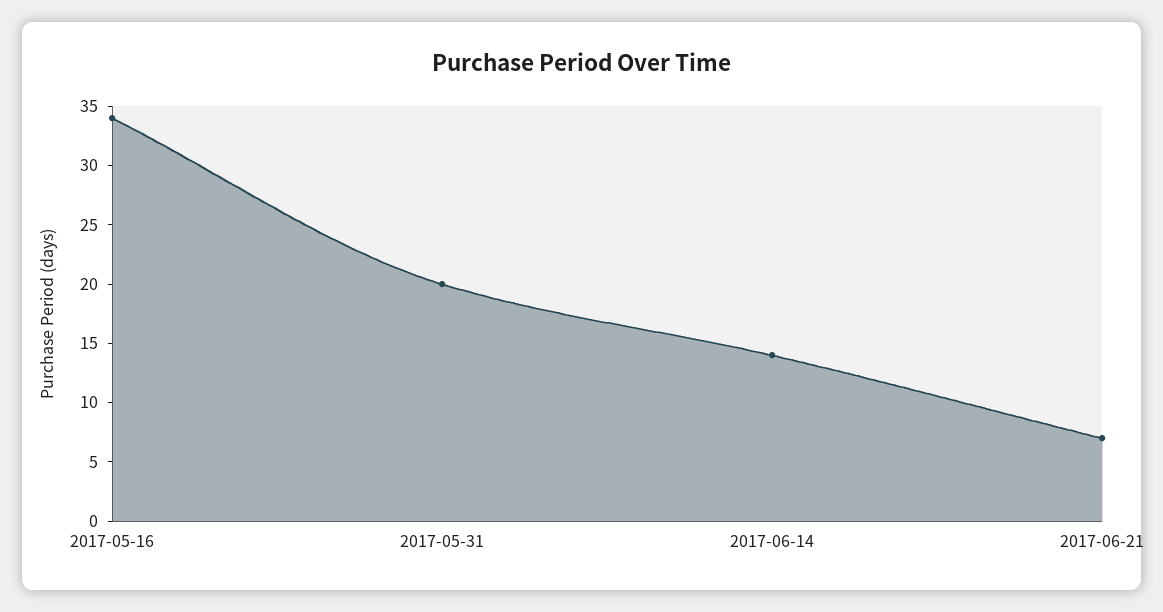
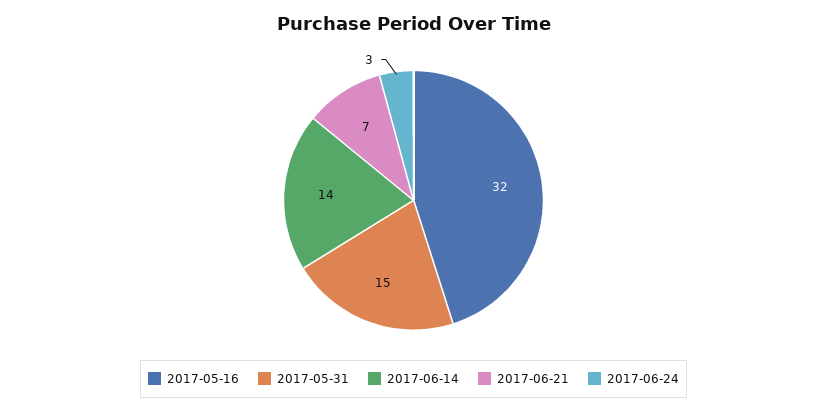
2017-05-16: 34 -> 32
2017-05-31: 20 -> 15
2017-06-24: none -> 3

